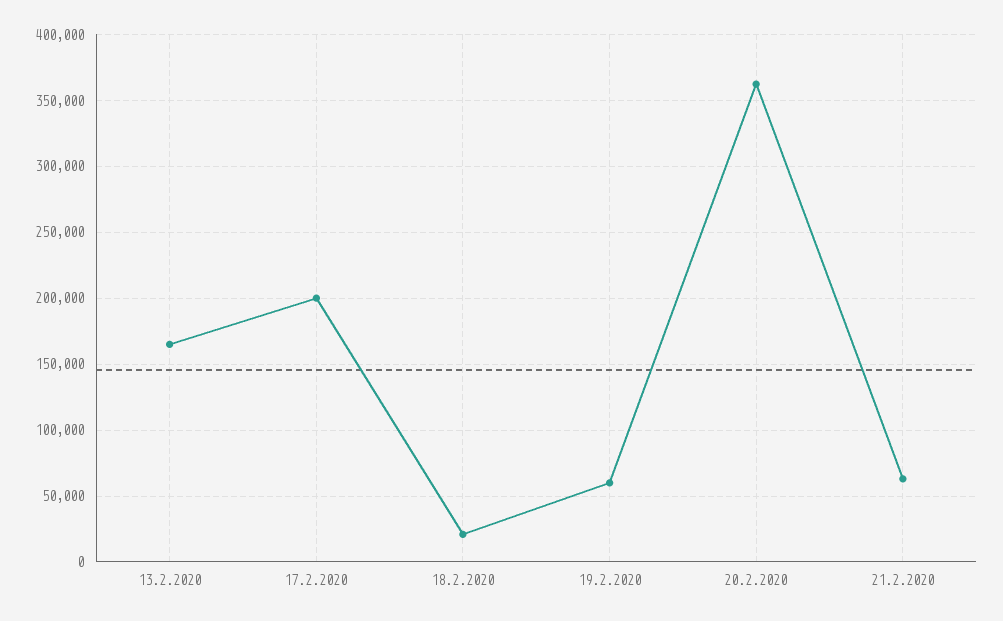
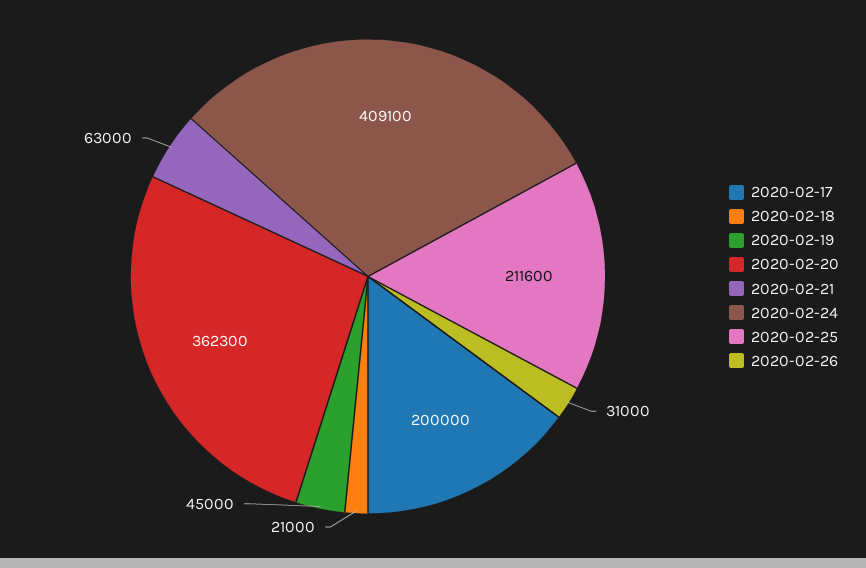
13.2.2020: 165000 -> none
19.2.2020: 60000 -> 45000
2020-02-24: none -> 409100
2020-02-25: none -> 211600
2020-02-26: none -> 31000

